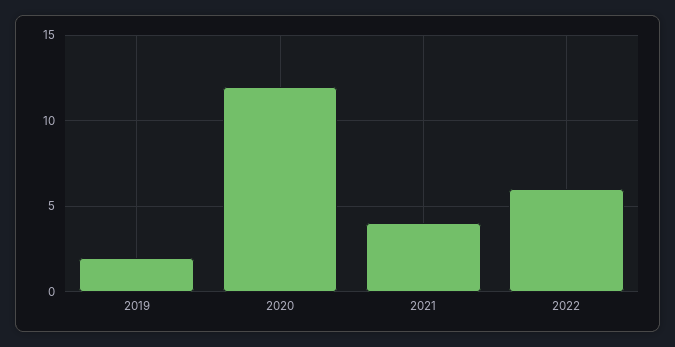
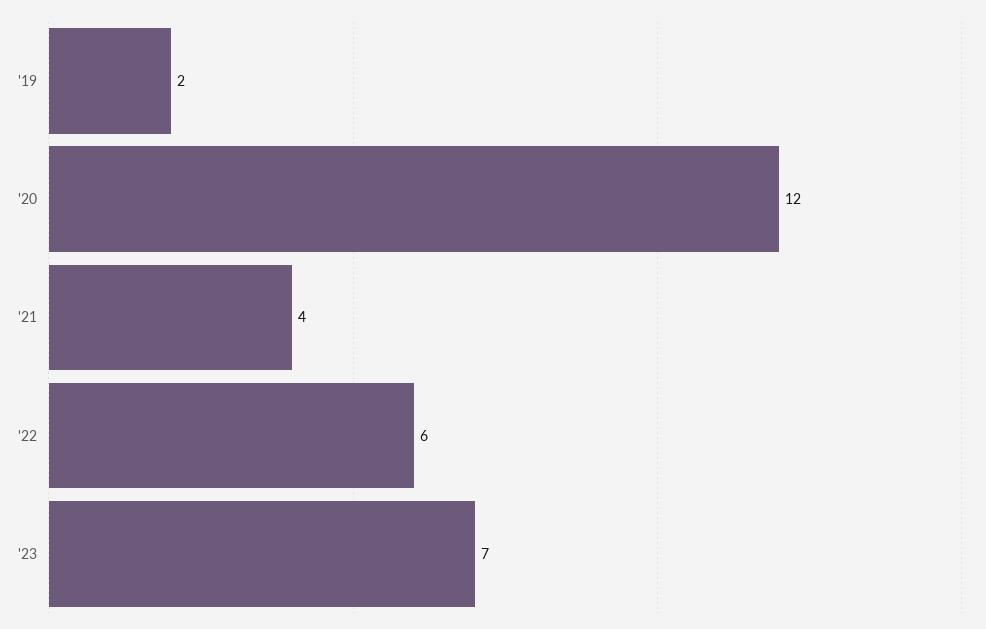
'23: none -> 7

